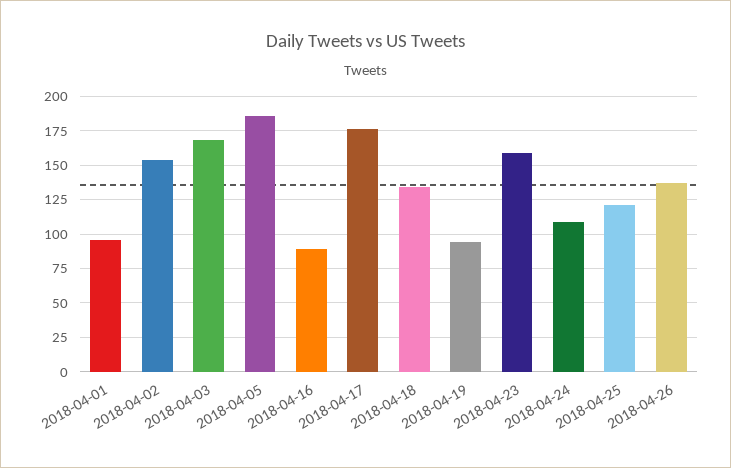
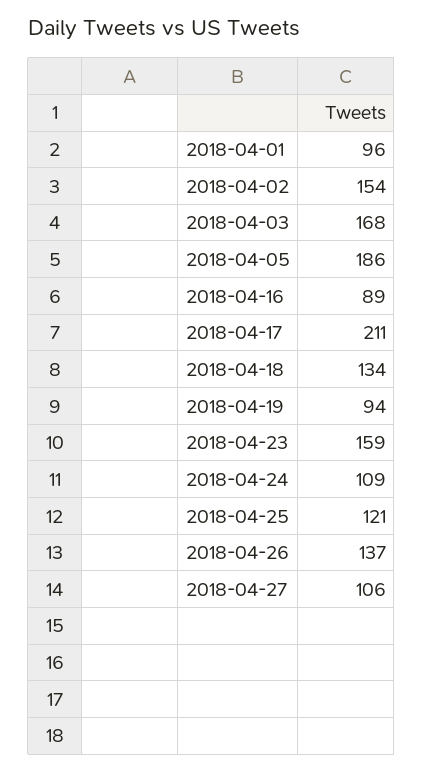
2018-04-17: 175 -> 211
2018-04-27: none -> 106

